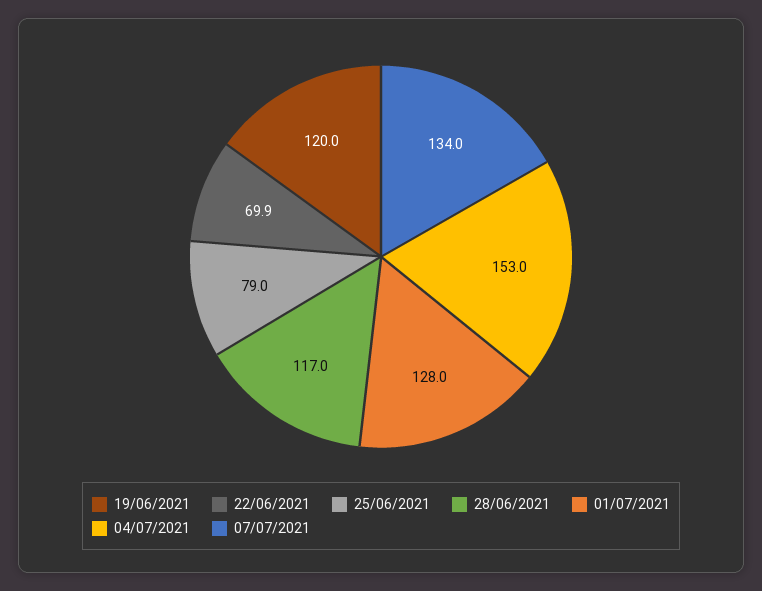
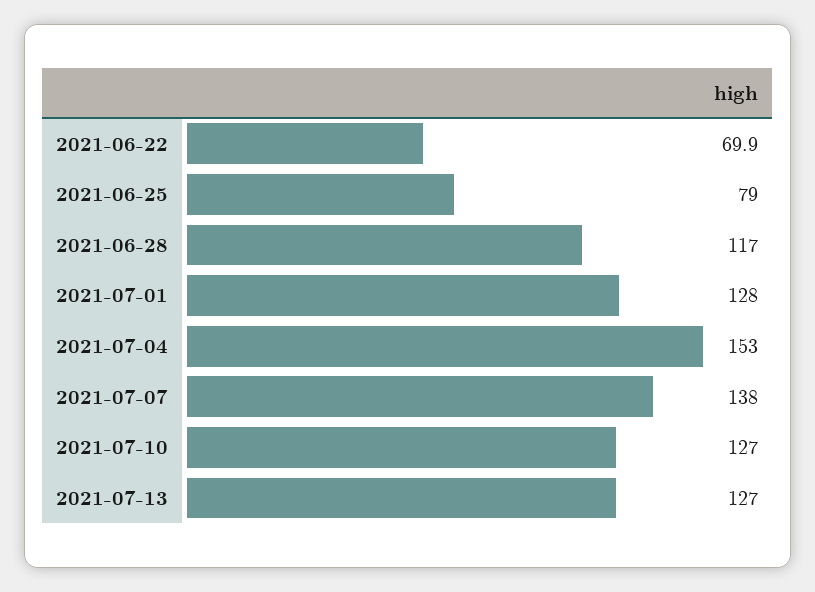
19/06/2021: 120 -> none
07/07/2021: 134 -> 138
2021-07-10: none -> 127
2021-07-13: none -> 127

